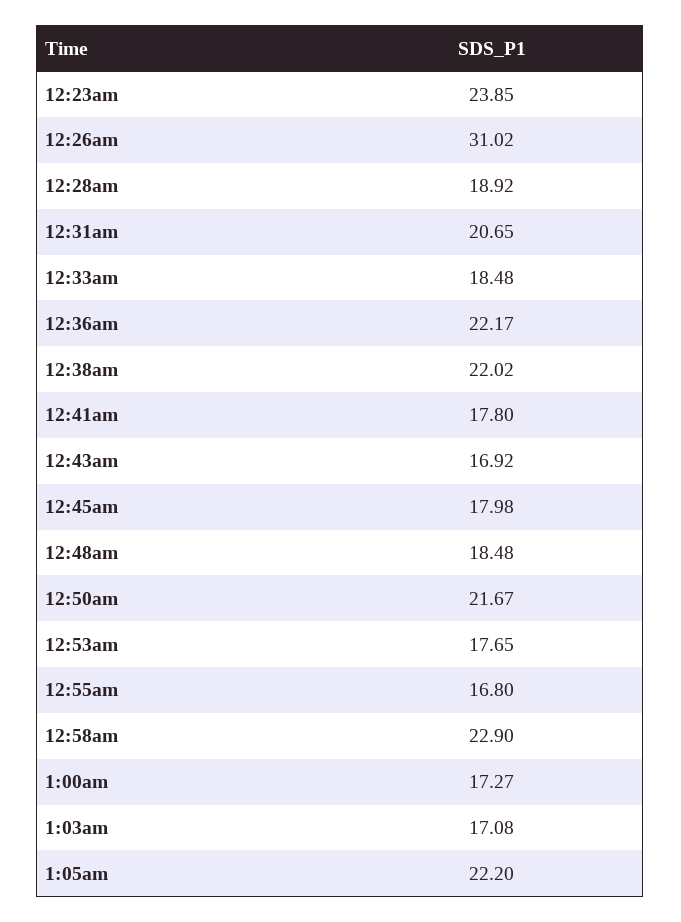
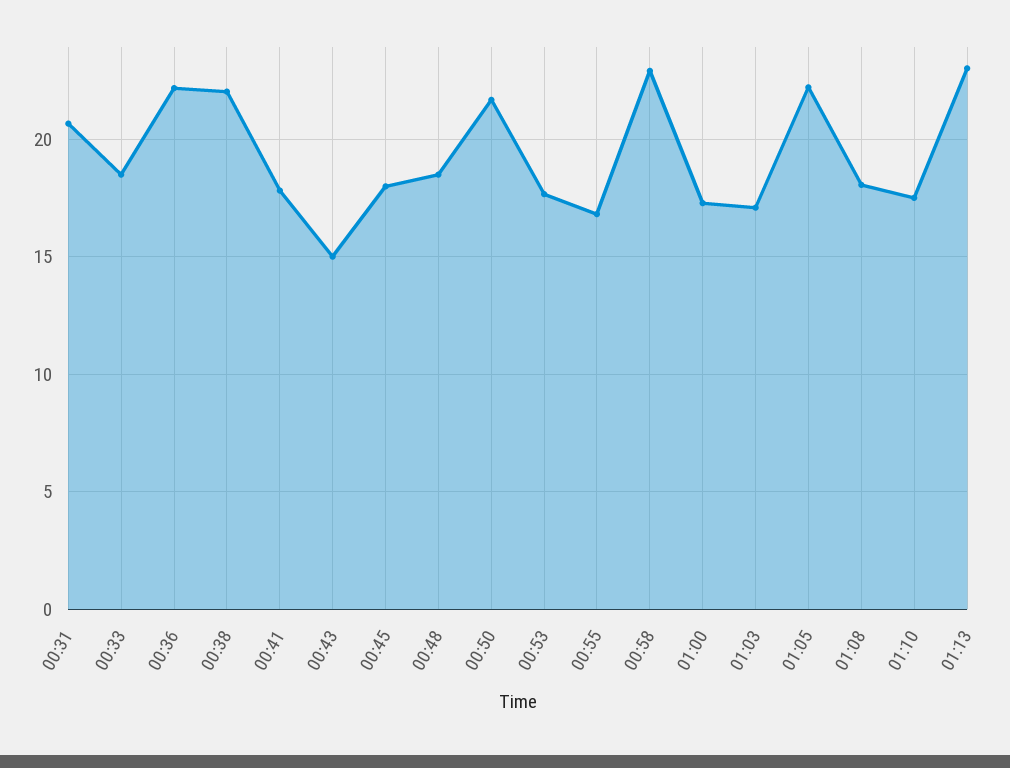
12:23am: 23.85 -> none
12:26am: 31.02 -> none
12:28am: 18.92 -> none
12:43am: 16.92 -> 15
01:08: none -> 18
01:10: none -> 17.5
01:13: none -> 23

